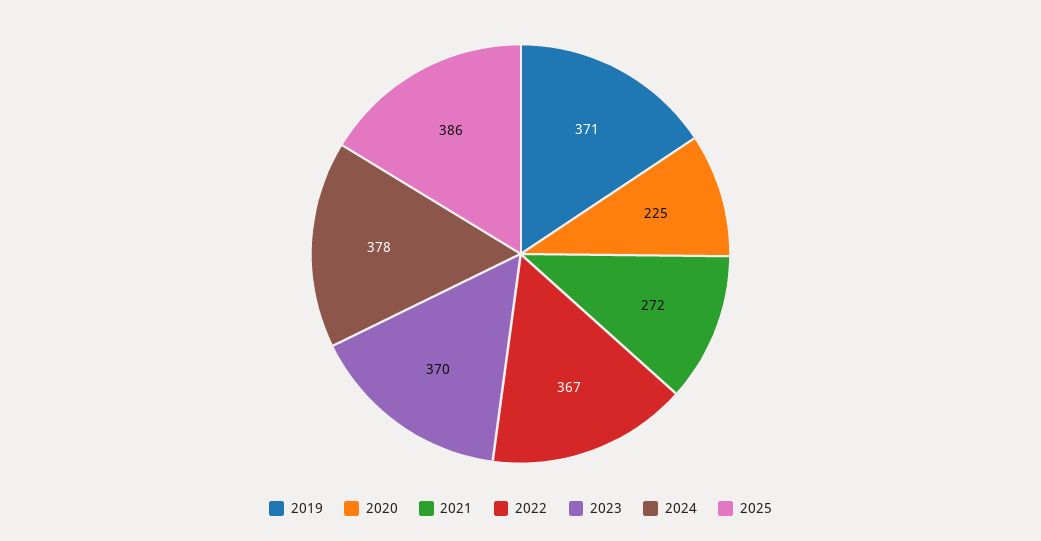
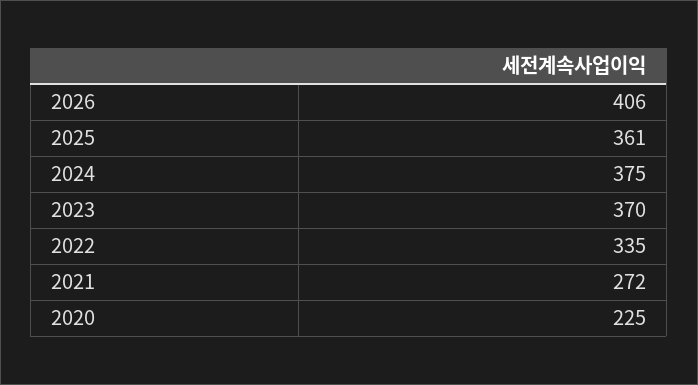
2019: 371 -> none
2022: 367 -> 335
2024: 378 -> 375
2025: 386 -> 361
2026: none -> 406

